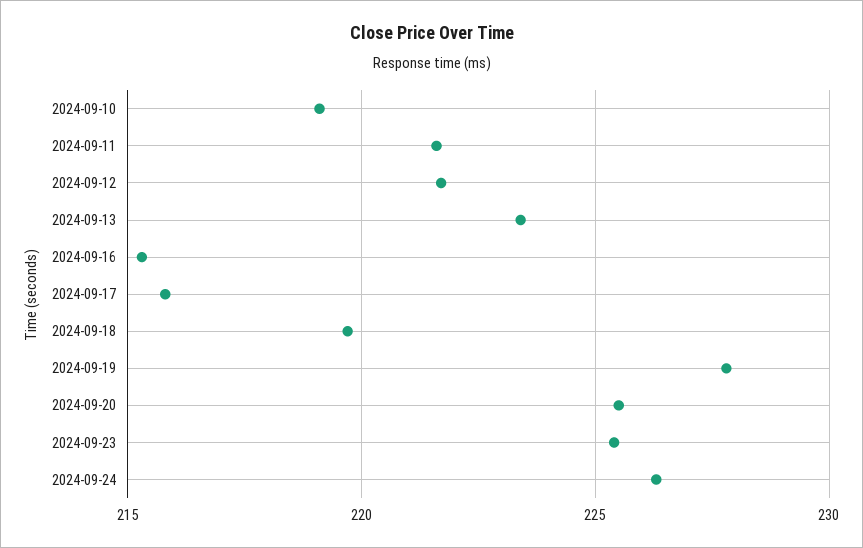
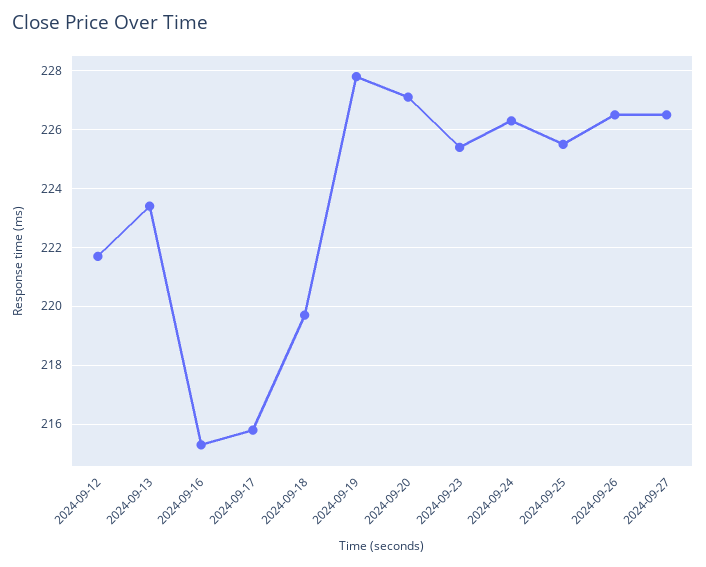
2024-09-10: 219 -> none
2024-09-11: 221.5 -> none
2024-09-20: 225.5 -> 227
2024-09-25: none -> 225.5
2024-09-26: none -> 226.5
2024-09-27: none -> 226.5

